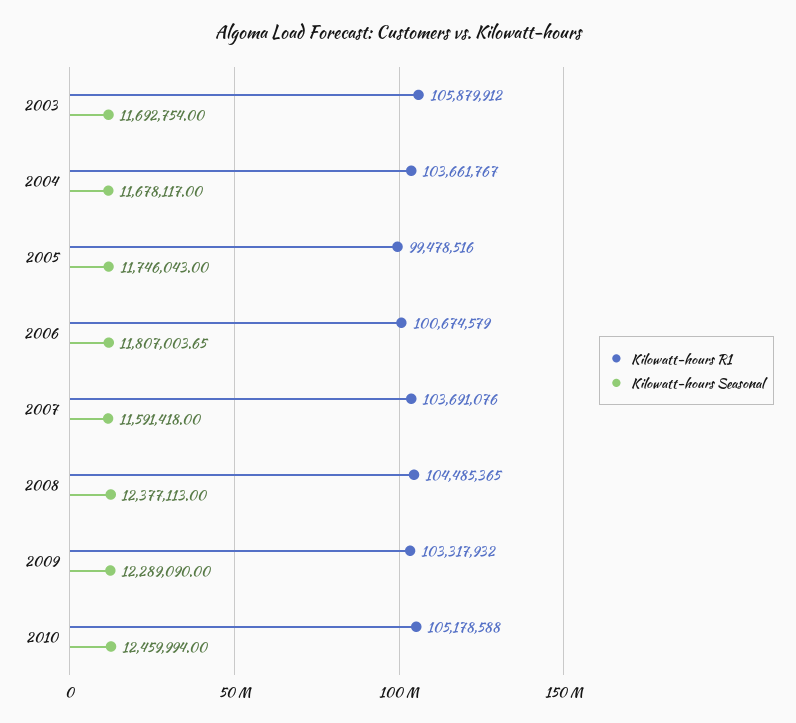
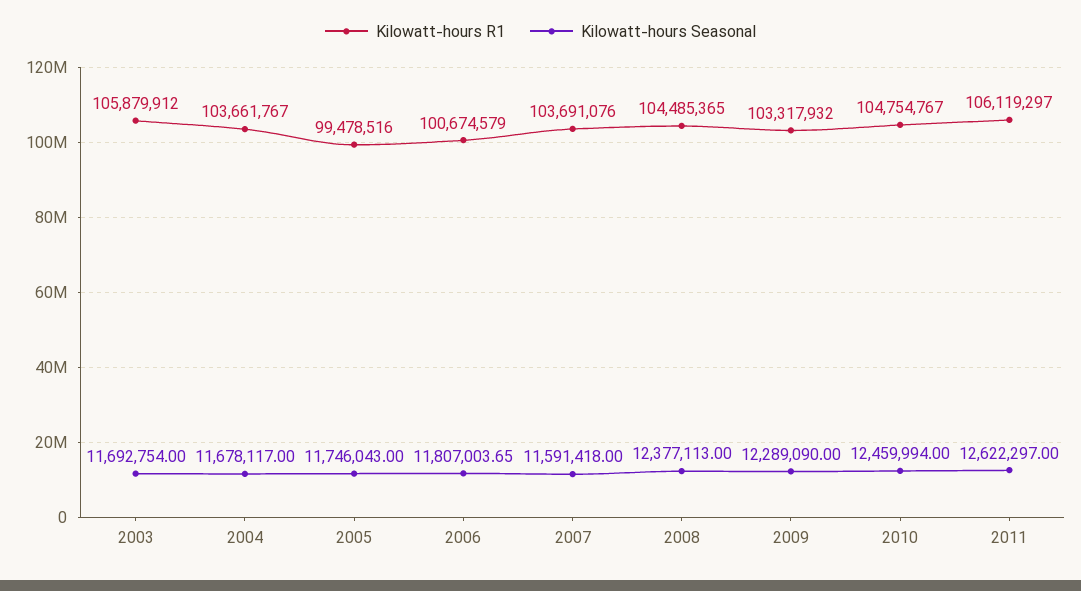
Kilowatt-hours R1, 2010: 105178588 -> 104754767
Kilowatt-hours R1, 2011: none -> 106119297
Kilowatt-hours Seasonal, 2011: none -> 12622297

